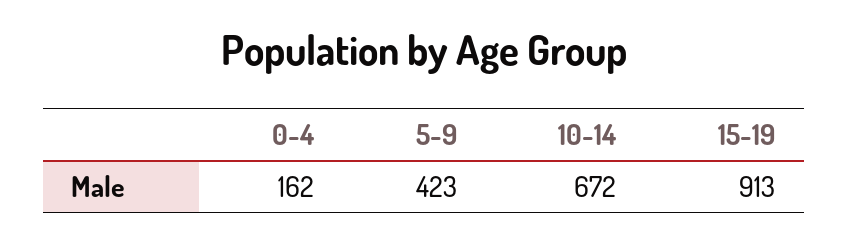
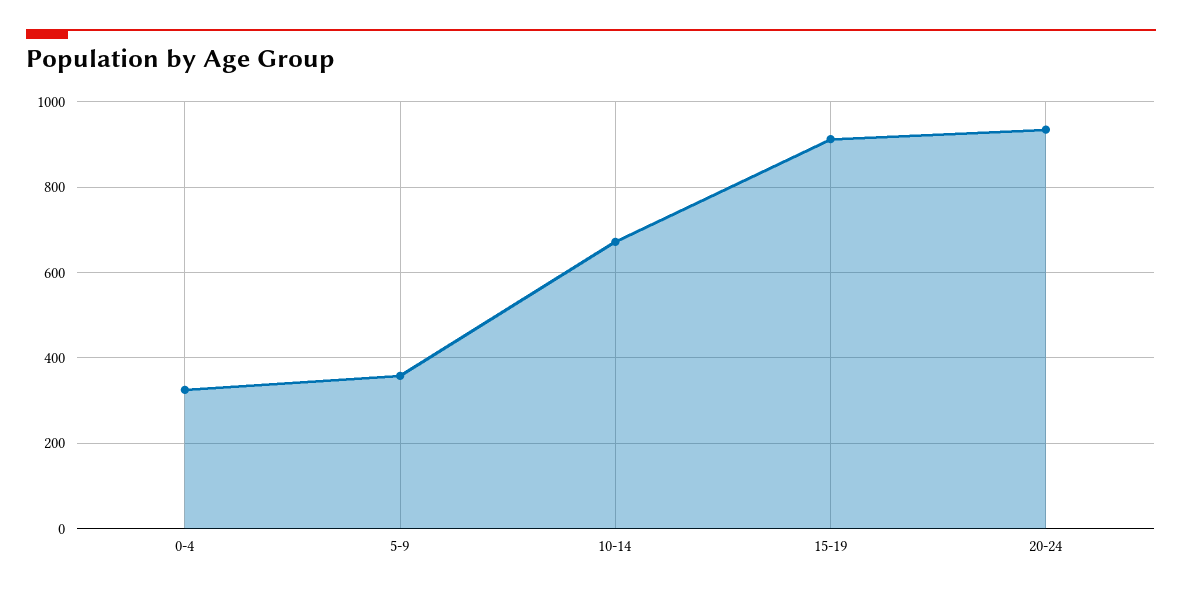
0-4: 162 -> 320
5-9: 423 -> 360
20-24: none -> 940

